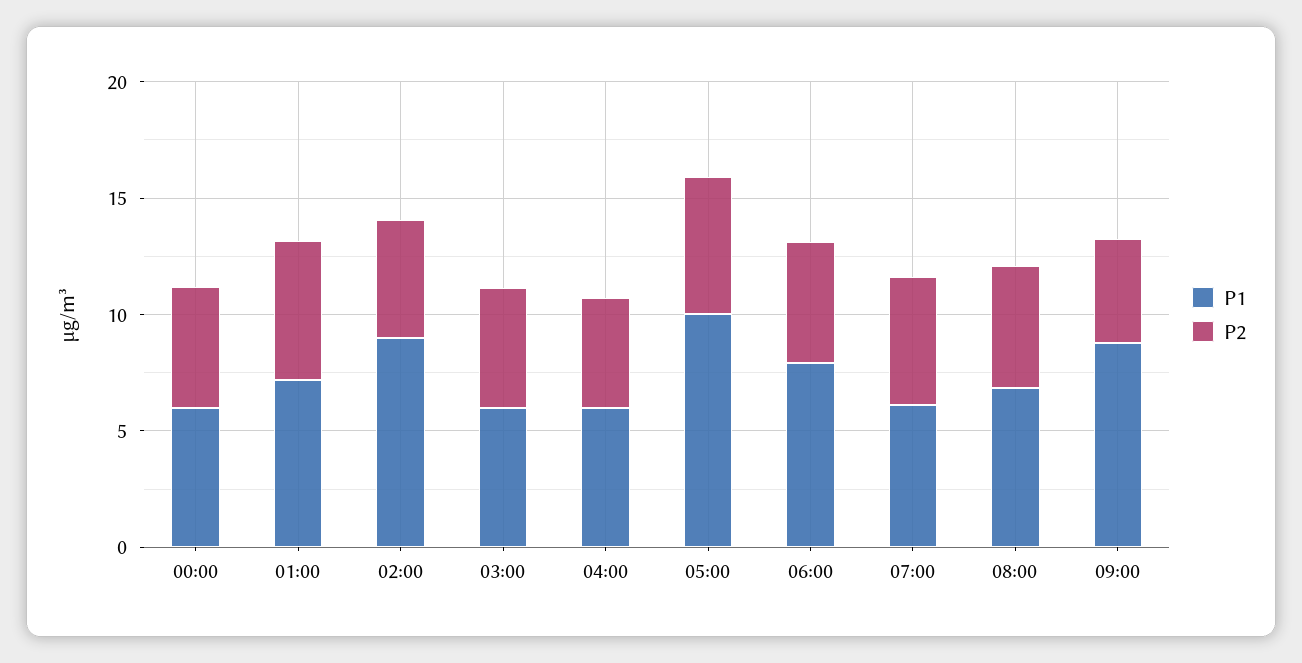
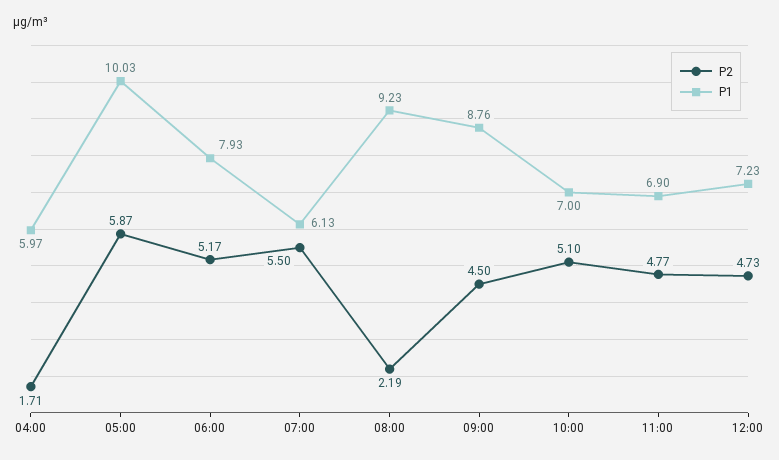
P1, 00:00: 6 -> none
P2, 00:00: 5 -> none
P1, 01:00: 7 -> none
P2, 01:00: 6 -> none
P1, 02:00: 9 -> none
P2, 02:00: 5 -> none
P1, 03:00: 6 -> none
P2, 03:00: 5 -> none
P2, 04:00: 5 -> 1.71
P1, 08:00: 7 -> 9.23
P2, 08:00: 5 -> 2.19
P2, 10:00: none -> 5.1
P1, 10:00: none -> 7
P2, 11:00: none -> 4.77
P1, 11:00: none -> 6.9
P2, 12:00: none -> 4.73
P1, 12:00: none -> 7.23

